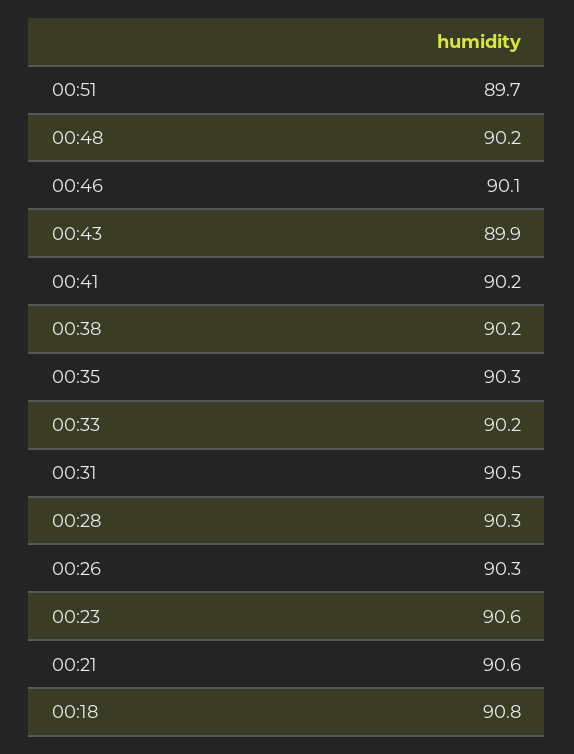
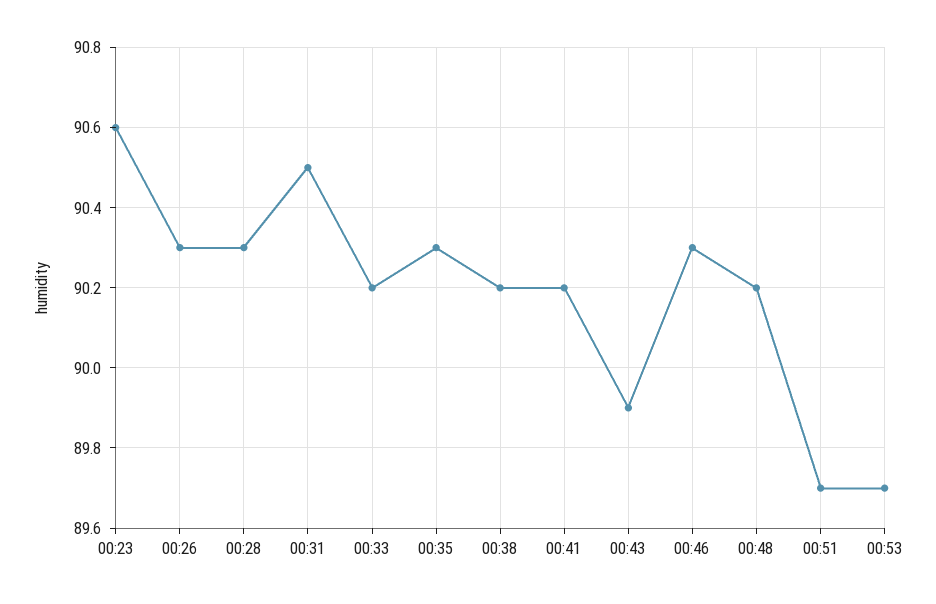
00:46: 90.1 -> 90.3
00:21: 90.6 -> none
00:18: 90.8 -> none
00:53: none -> 89.7

